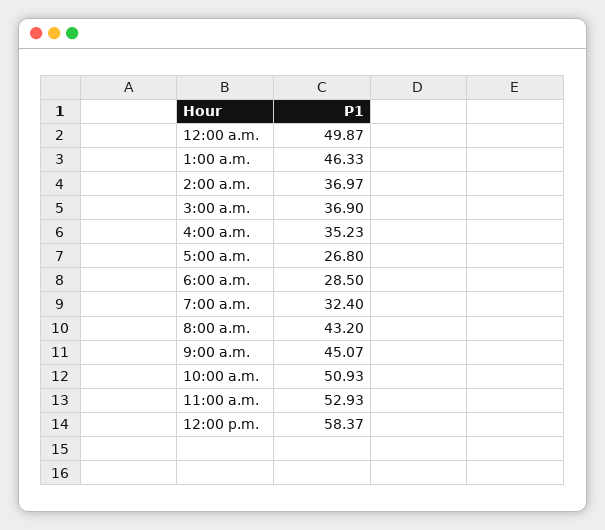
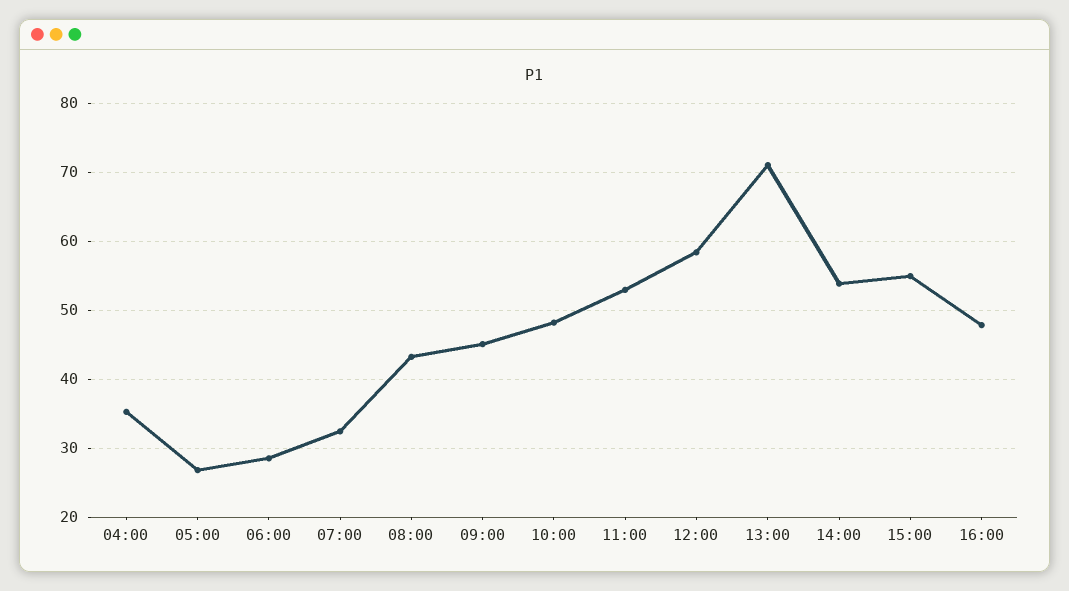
12:00 a.m.: 49.87 -> none
1:00 a.m.: 46.33 -> none
2:00 a.m.: 36.97 -> none
3:00 a.m.: 36.9 -> none
10:00 a.m.: 50.93 -> 48
13:00: none -> 71
14:00: none -> 54
15:00: none -> 55
16:00: none -> 48

